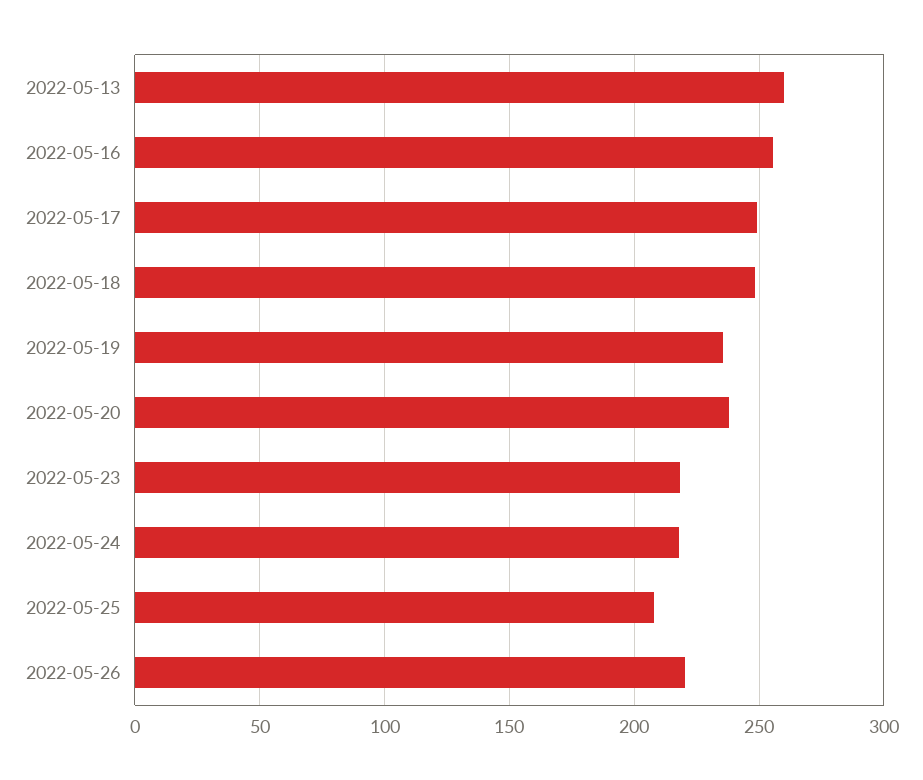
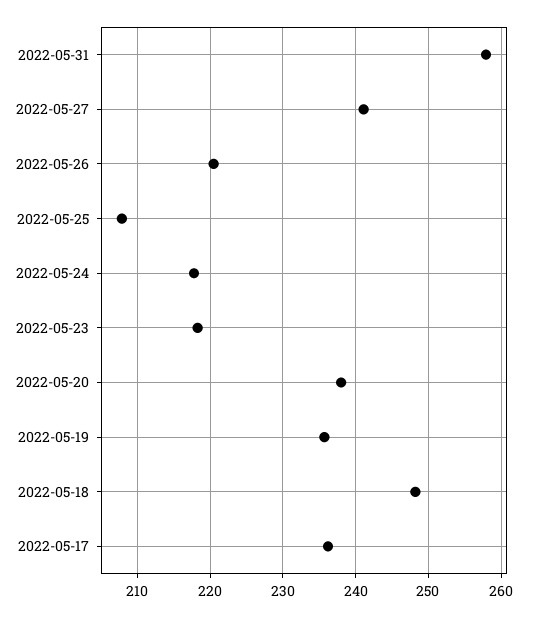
2022-05-13: 260 -> none
2022-05-16: 255 -> none
2022-05-17: 250 -> 236
2022-05-31: none -> 258
2022-05-27: none -> 241

